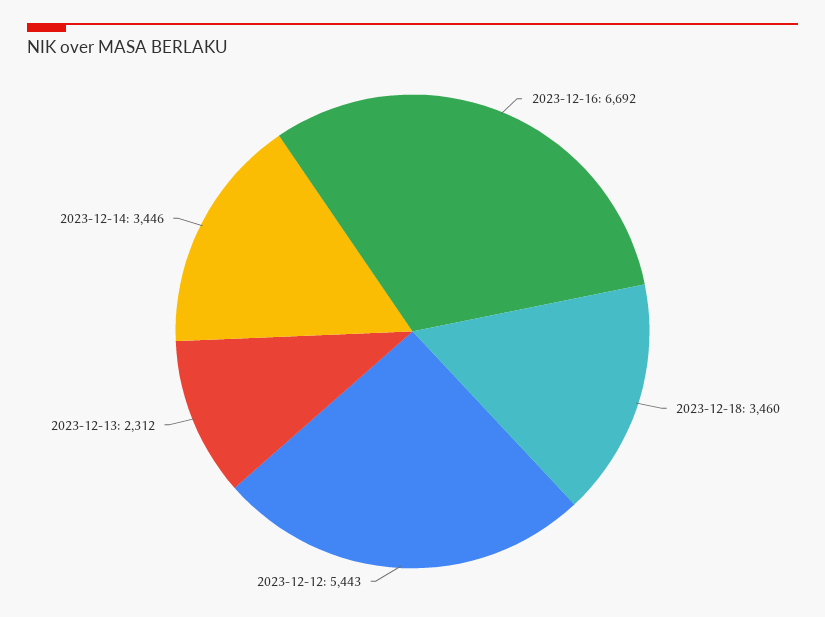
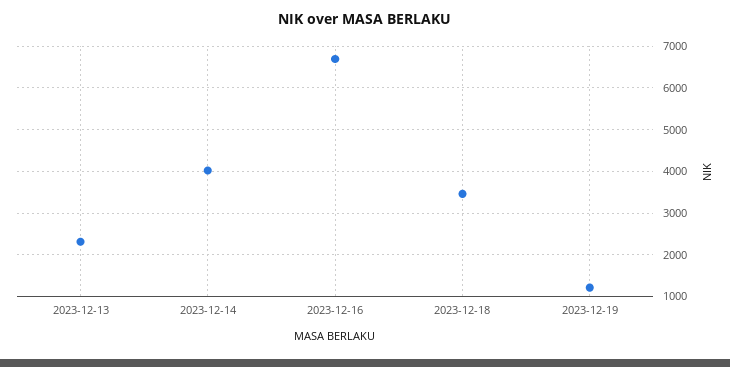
2023-12-12: 5443 -> none
2023-12-14: 3446 -> 4000
2023-12-19: none -> 1200

